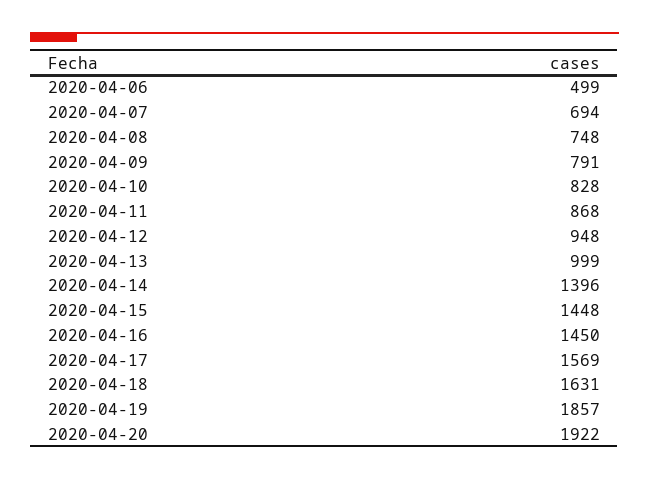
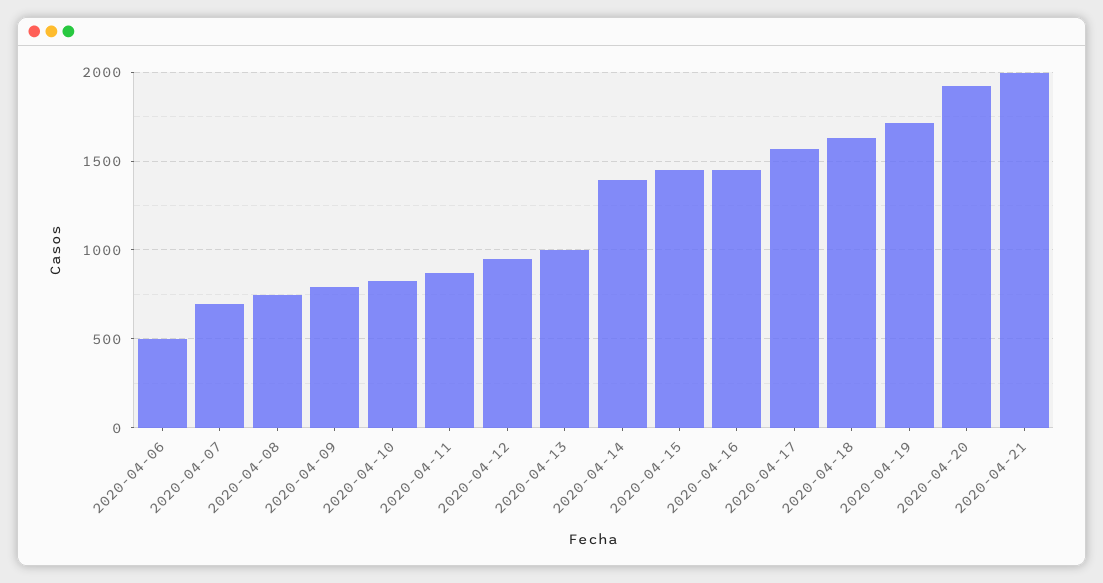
2020-04-19: 1857 -> 1700
2020-04-21: none -> 2000

